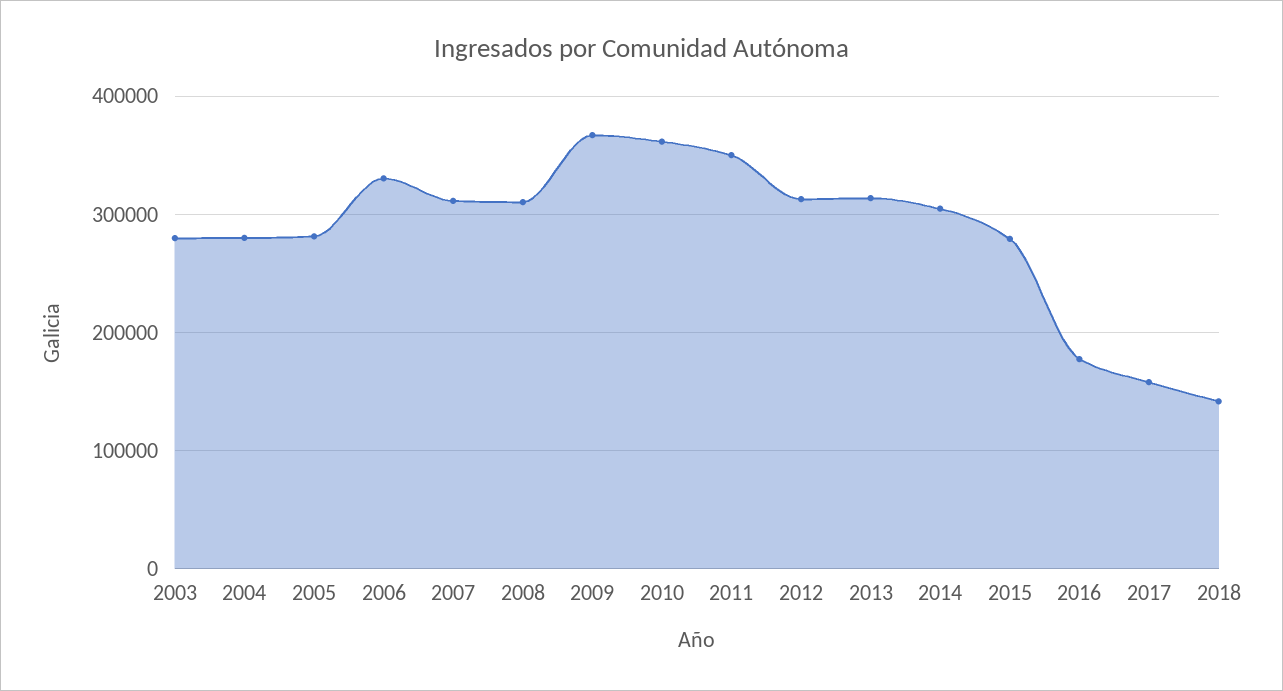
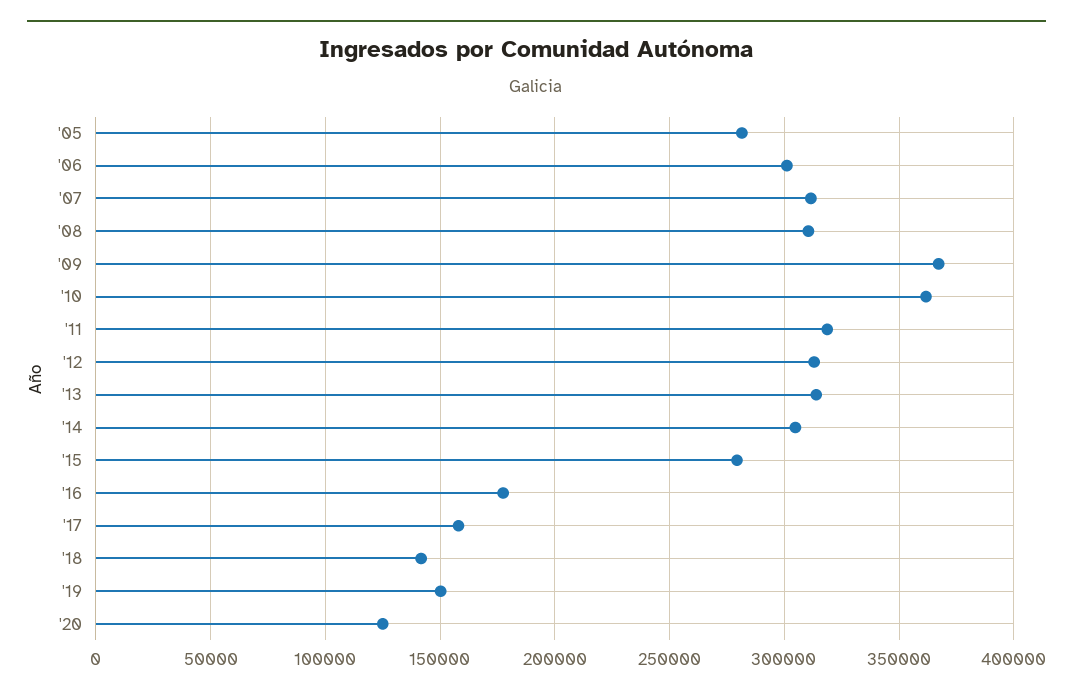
2003: 280000 -> none
2004: 280000 -> none
2006: 330000 -> 300000
2011: 350000 -> 320000
'19: none -> 150000
'20: none -> 125000

